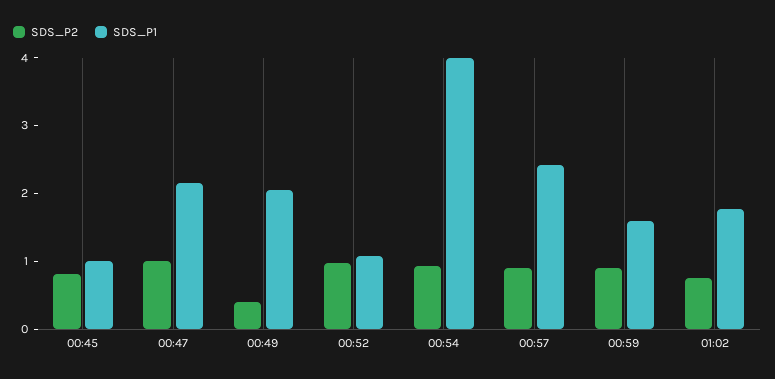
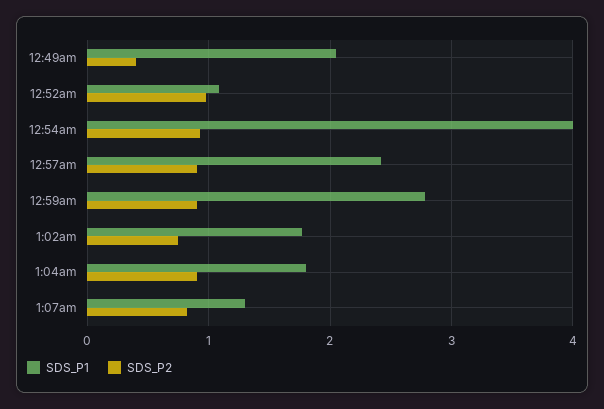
SDS_P2, 00:45: 0.8 -> none
SDS_P1, 00:45: 1 -> none
SDS_P2, 00:47: 1 -> none
SDS_P1, 00:47: 2.2 -> none
SDS_P1, 00:59: 1.6 -> 2.8
SDS_P1, 1:04am: none -> 1.8
SDS_P2, 1:04am: none -> 0.9
SDS_P1, 1:07am: none -> 1.3
SDS_P2, 1:07am: none -> 0.8

